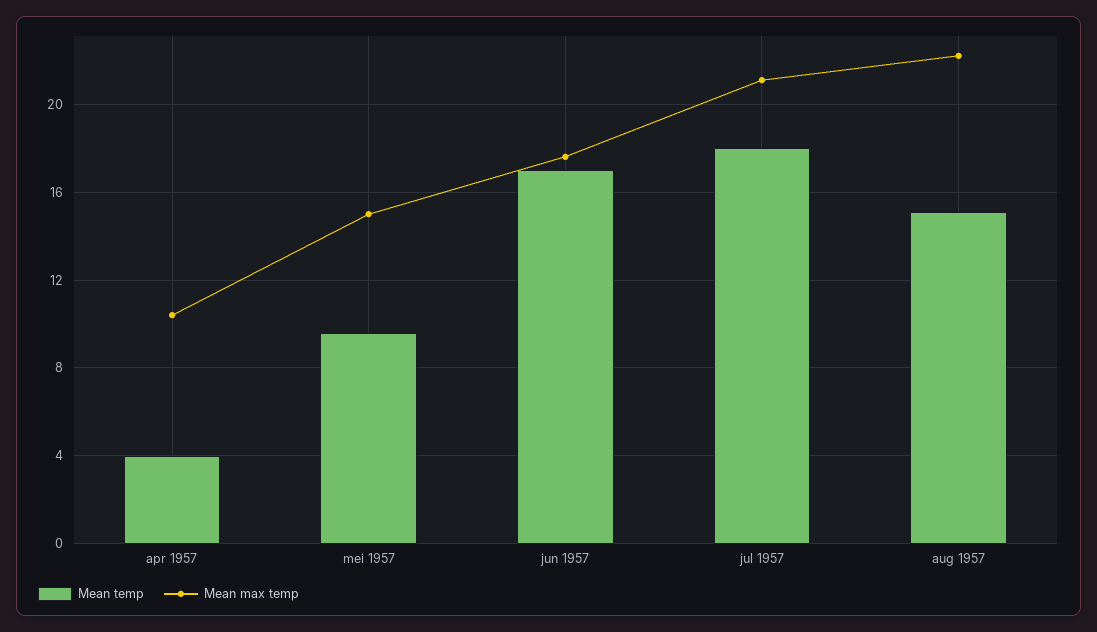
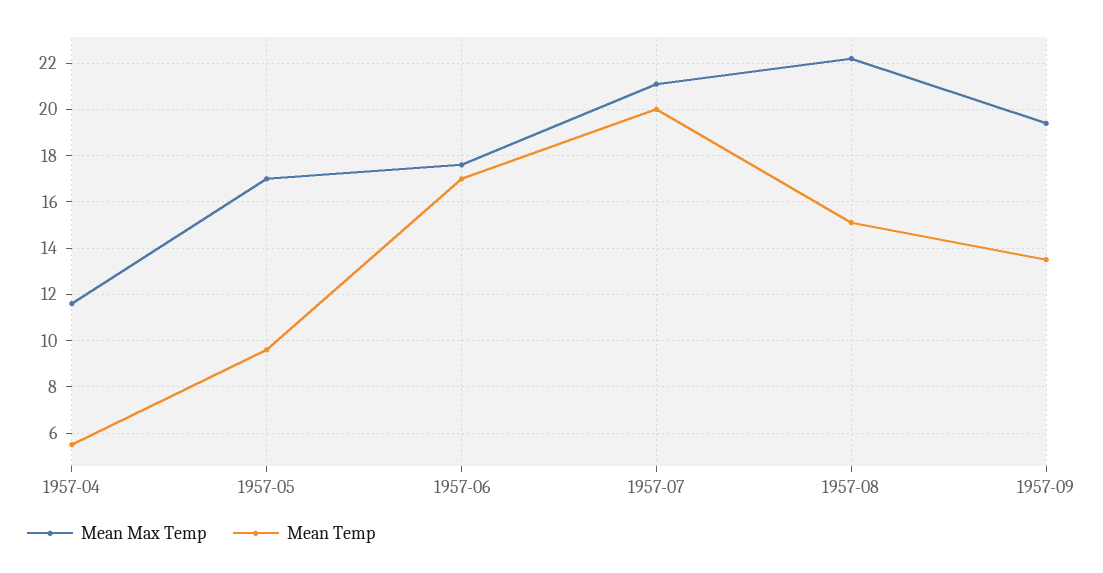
Mean temp, apr 1957: 4 -> 5.5
Mean max temp, apr 1957: 10.5 -> 11.5
Mean max temp, mei 1957: 15 -> 17
Mean temp, jul 1957: 18 -> 20
Mean max temp, 1957-09: none -> 19.5
Mean temp, 1957-09: none -> 13.5

